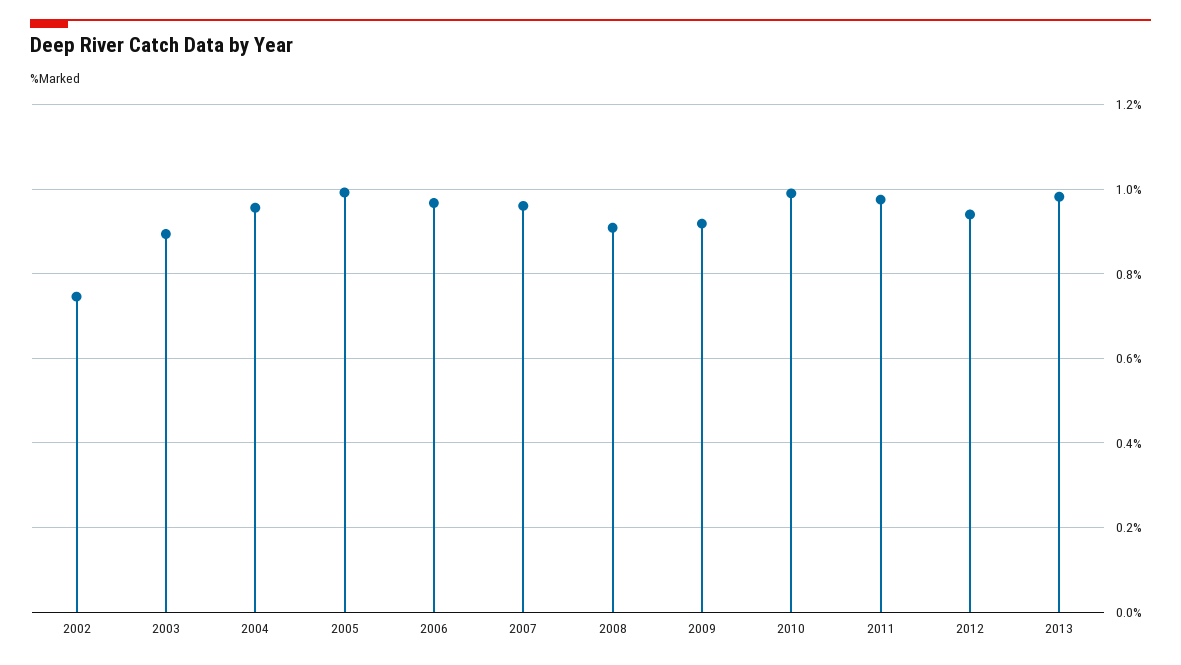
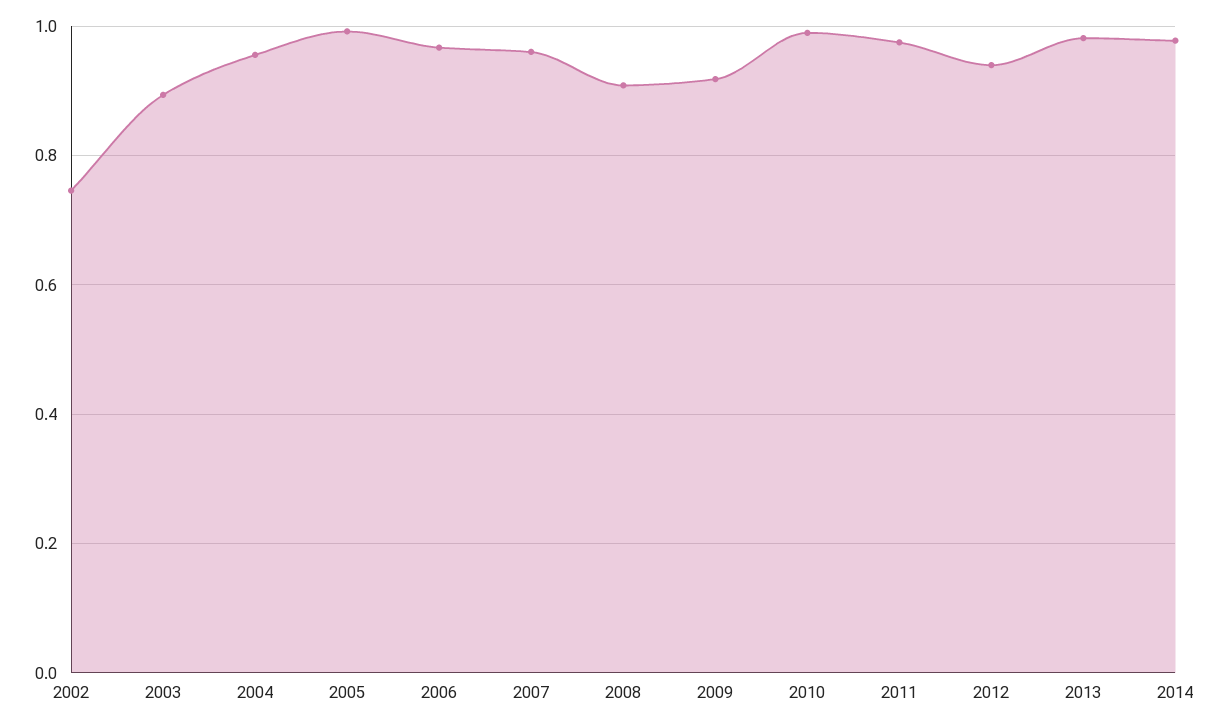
2014: none -> 0.98

